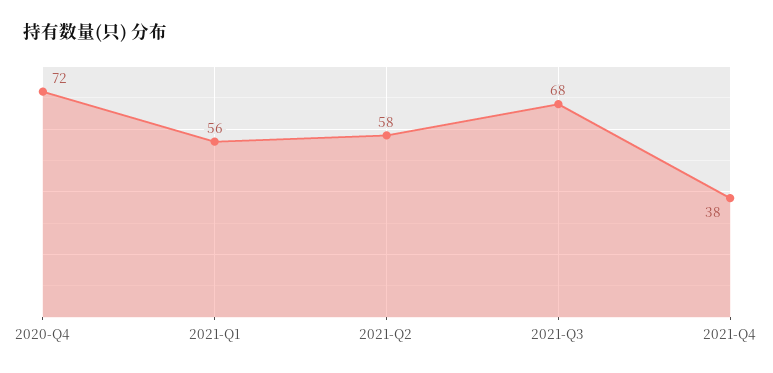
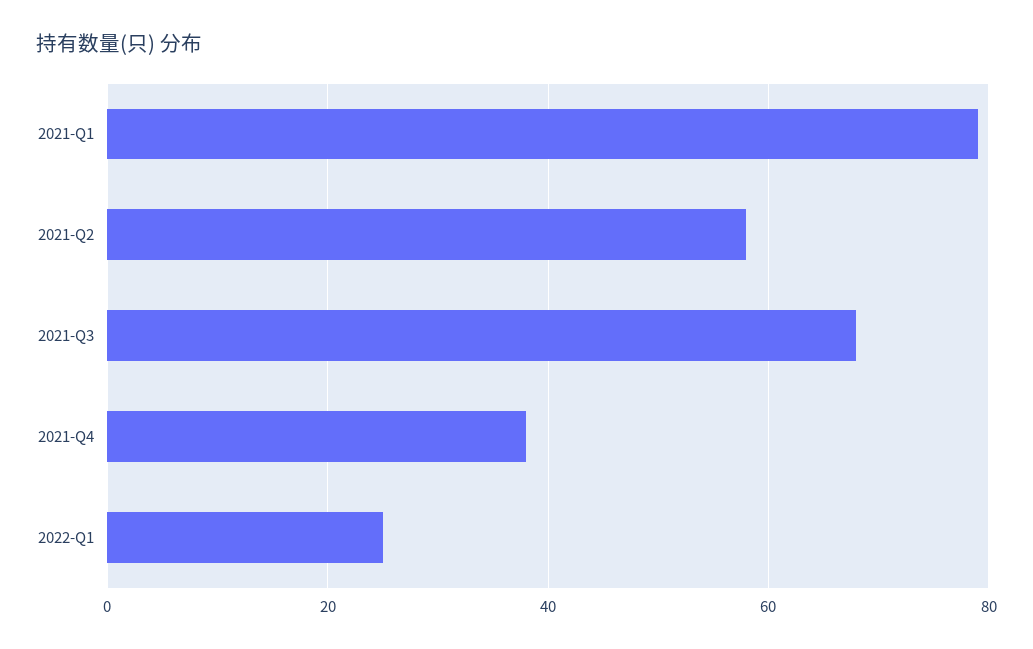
2020-Q4: 72 -> none
2021-Q1: 56 -> 80
2022-Q1: none -> 25

